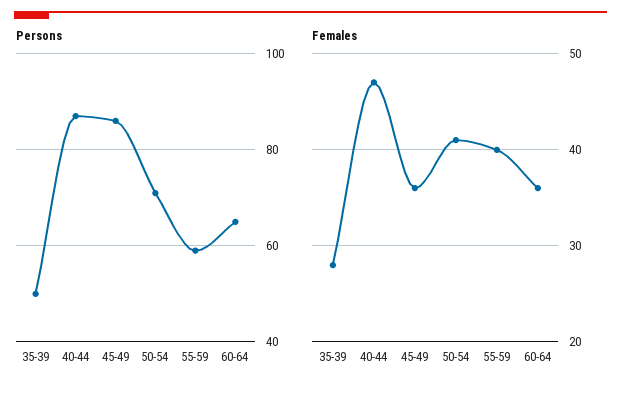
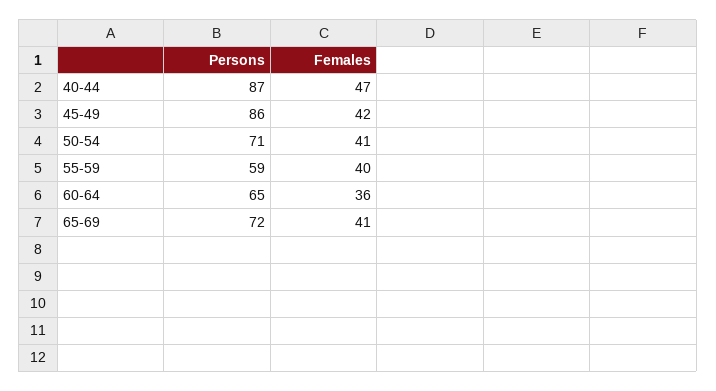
Persons, 35-39: 50 -> none
Females, 35-39: 28 -> none
Females, 45-49: 36 -> 42
Persons, 65-69: none -> 72
Females, 65-69: none -> 41

